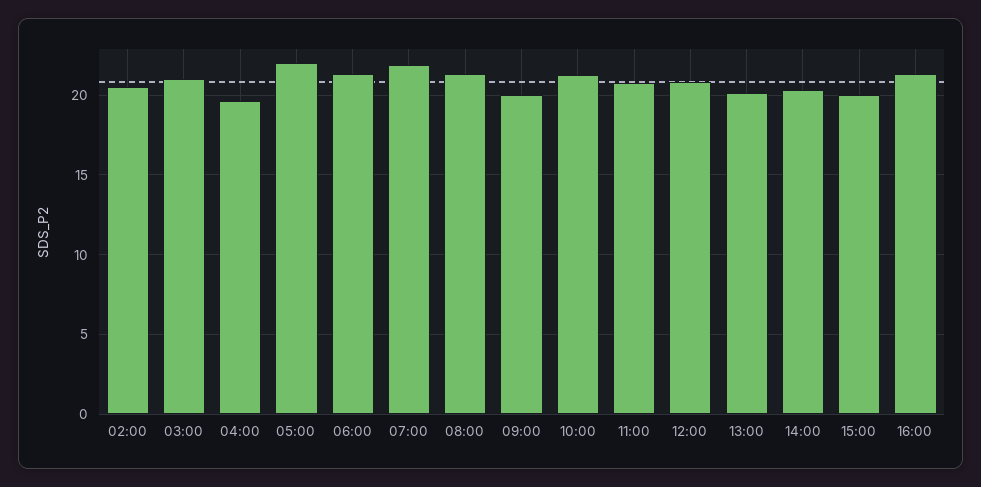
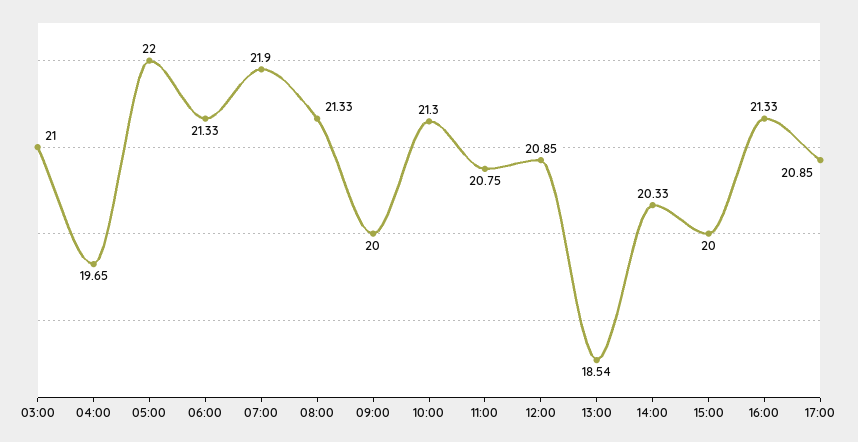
02:00: 20.5 -> none
13:00: 20 -> 18.54
17:00: none -> 20.85

